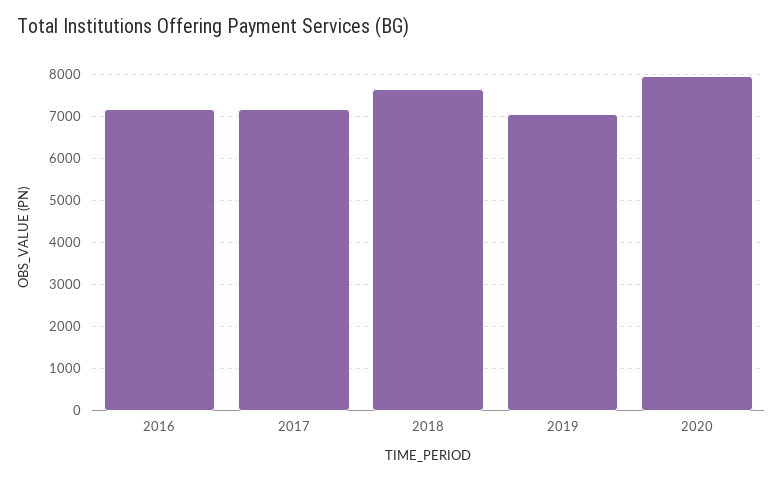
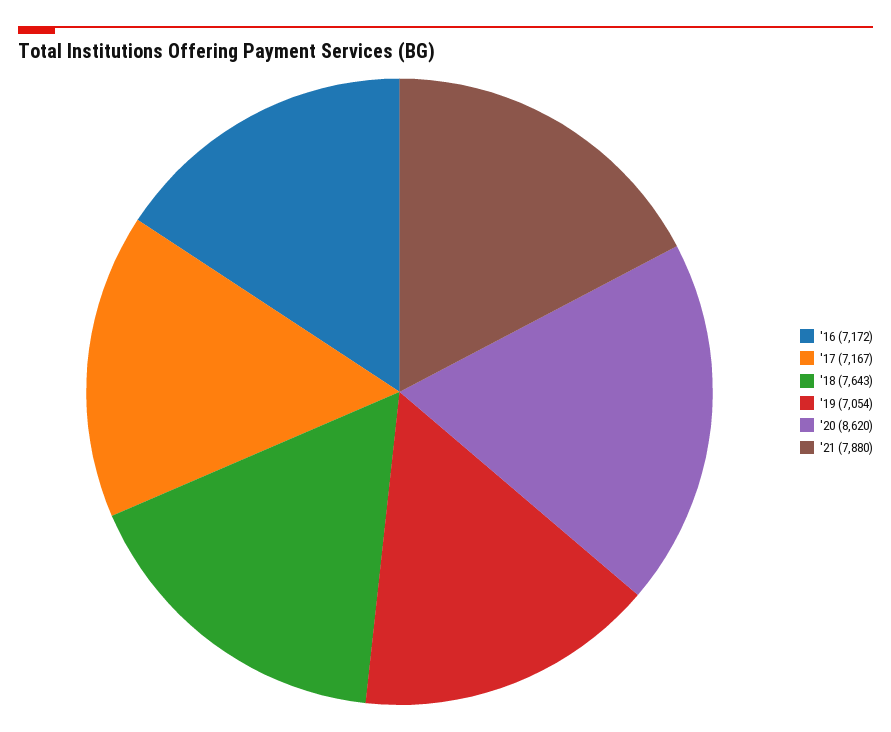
2020: 8000 -> 8620
'21: none -> 7880

